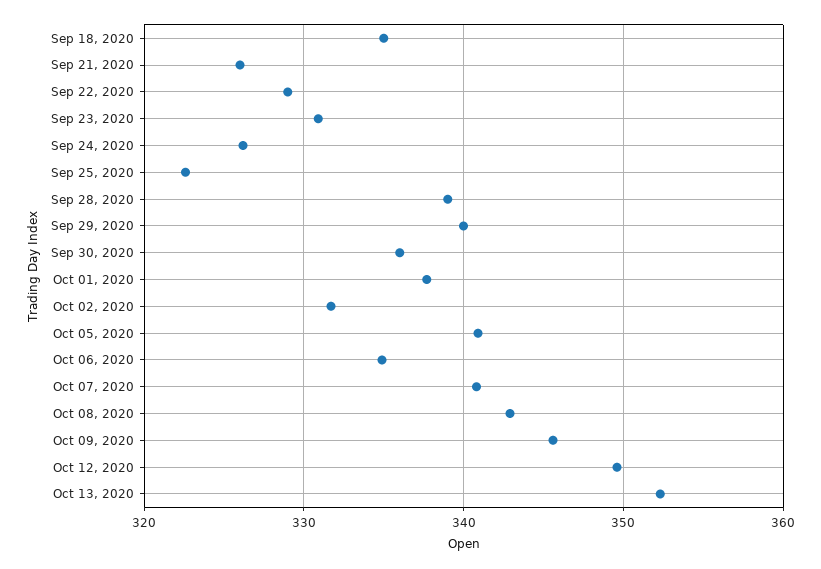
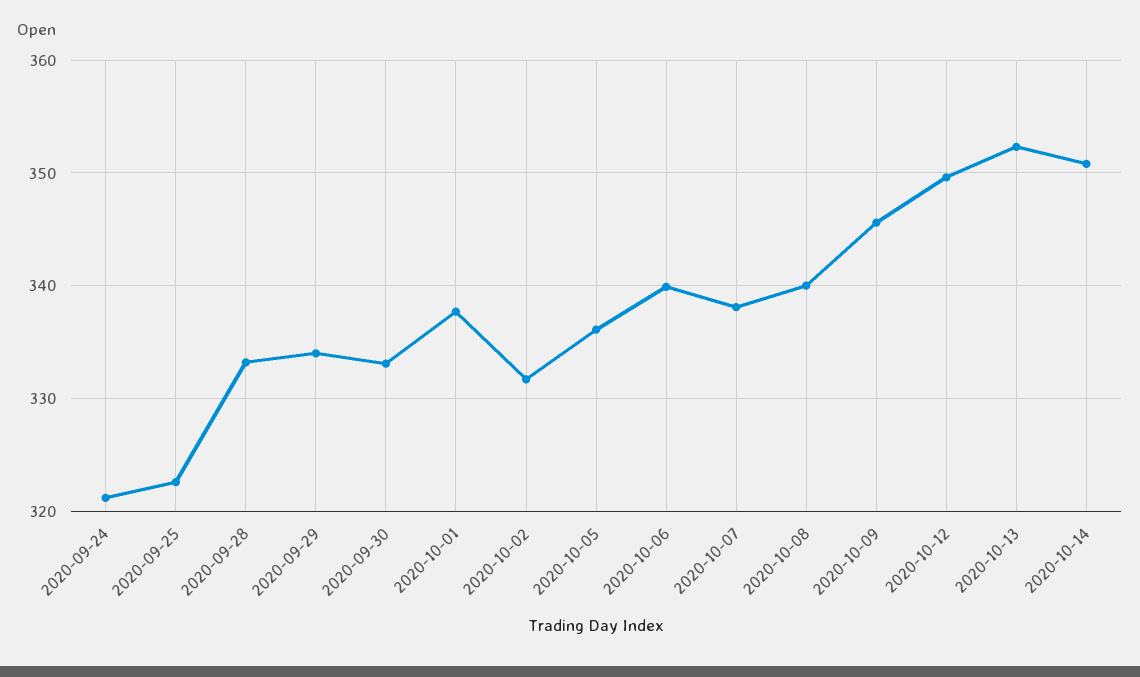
Sep 18, 2020: 335 -> none
Sep 21, 2020: 326 -> none
Sep 22, 2020: 329 -> none
Sep 23, 2020: 331 -> none
Sep 24, 2020: 326 -> 321
Sep 28, 2020: 339 -> 333
Sep 29, 2020: 340 -> 334
Sep 30, 2020: 336 -> 333
Oct 05, 2020: 341 -> 336
Oct 06, 2020: 335 -> 340
Oct 07, 2020: 341 -> 338
Oct 08, 2020: 343 -> 340
2020-10-14: none -> 351

